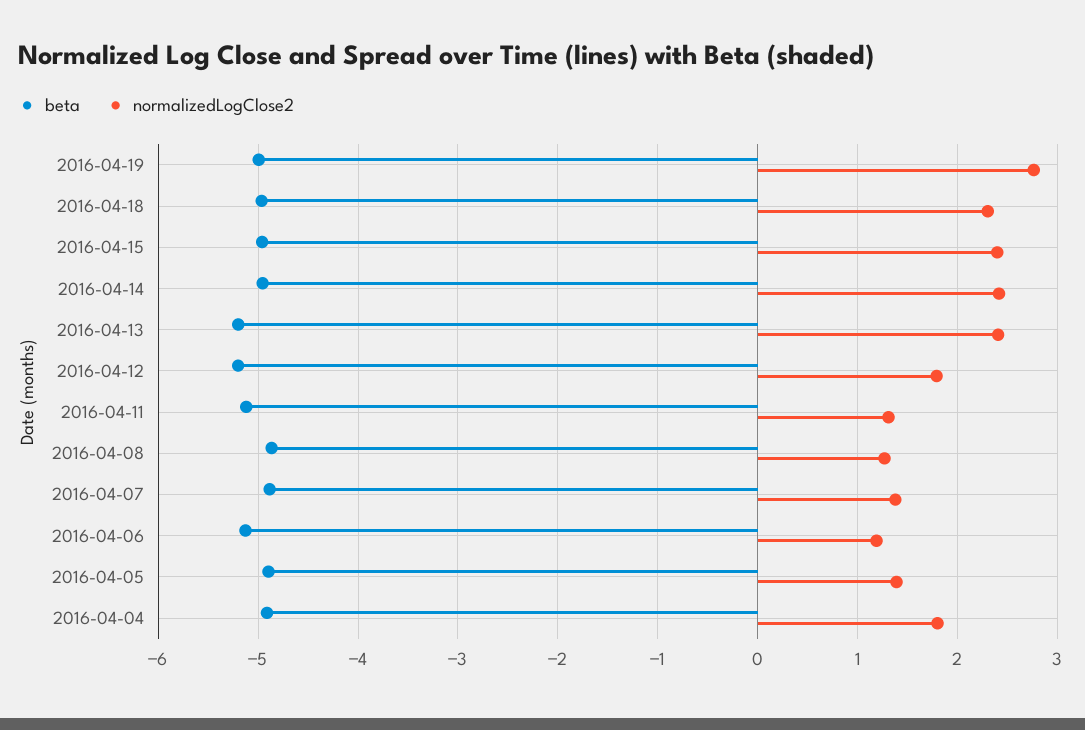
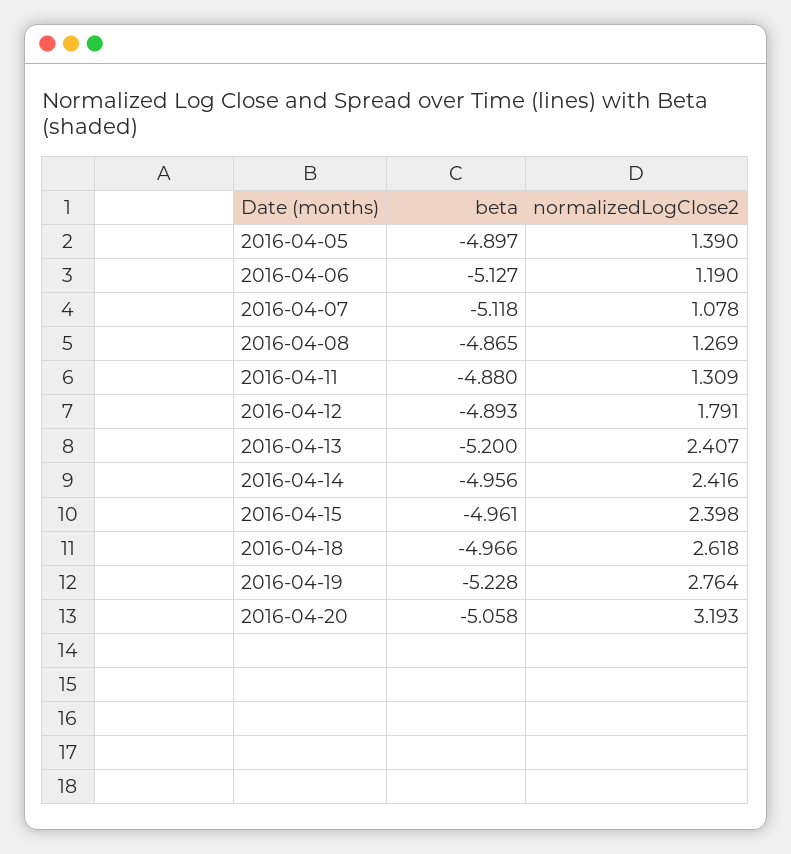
beta, 2016-04-19: -5 -> -5.228
normalizedLogClose2, 2016-04-18: 2.3 -> 2.618
beta, 2016-04-12: -5.2 -> -4.893
beta, 2016-04-11: -5.1 -> -4.88
beta, 2016-04-07: -4.9 -> -5.118
normalizedLogClose2, 2016-04-07: 1.4 -> 1.078
beta, 2016-04-04: -4.9 -> none
normalizedLogClose2, 2016-04-04: 1.8 -> none
beta, 2016-04-20: none -> -5.058
normalizedLogClose2, 2016-04-20: none -> 3.193

